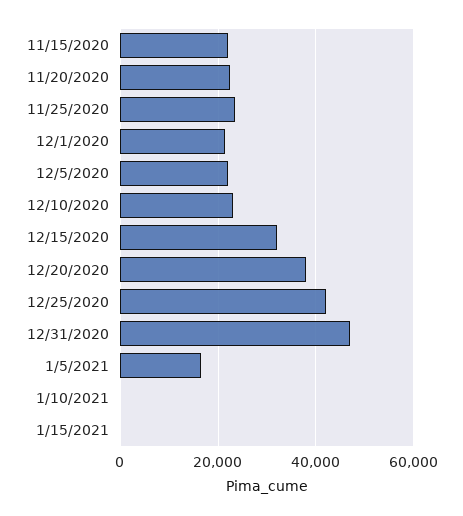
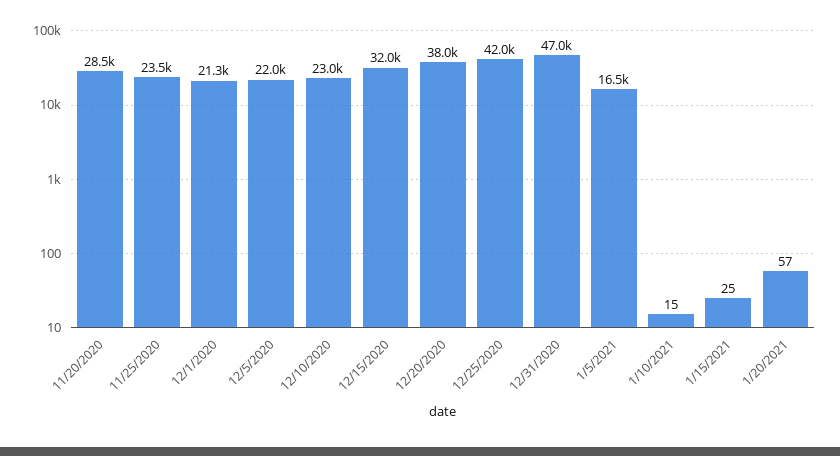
11/15/2020: 22000 -> none
11/20/2020: 22000 -> 28500
1/20/2021: none -> 57

